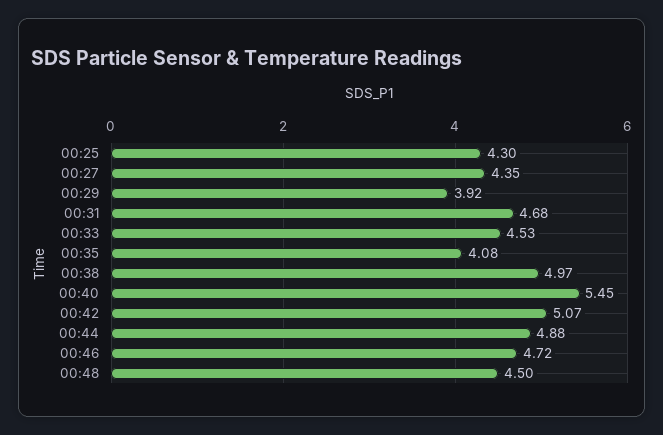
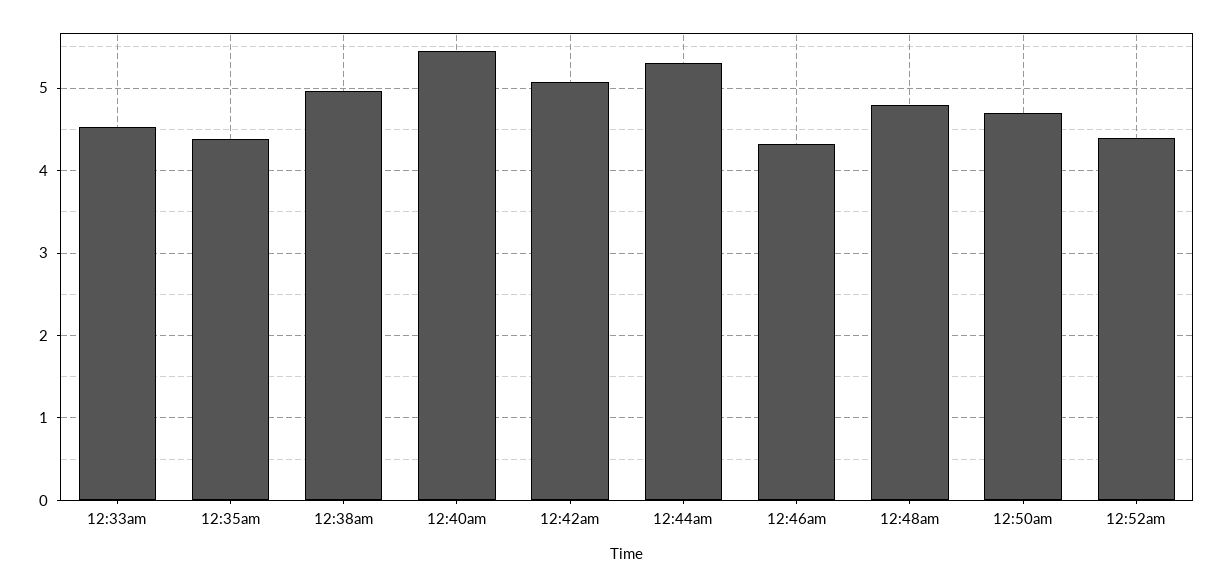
00:25: 4.3 -> none
00:27: 4.35 -> none
00:29: 3.92 -> none
00:31: 4.68 -> none
00:35: 4.08 -> 4.4
00:44: 4.88 -> 5.3
00:46: 4.72 -> 4.3
00:48: 4.5 -> 4.8
12:50am: none -> 4.7
12:52am: none -> 4.4

